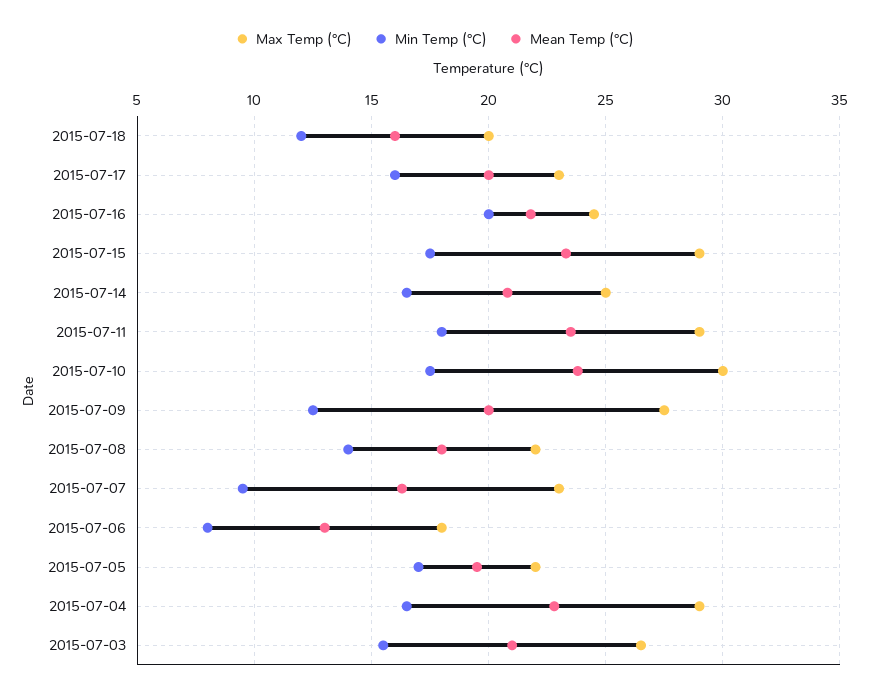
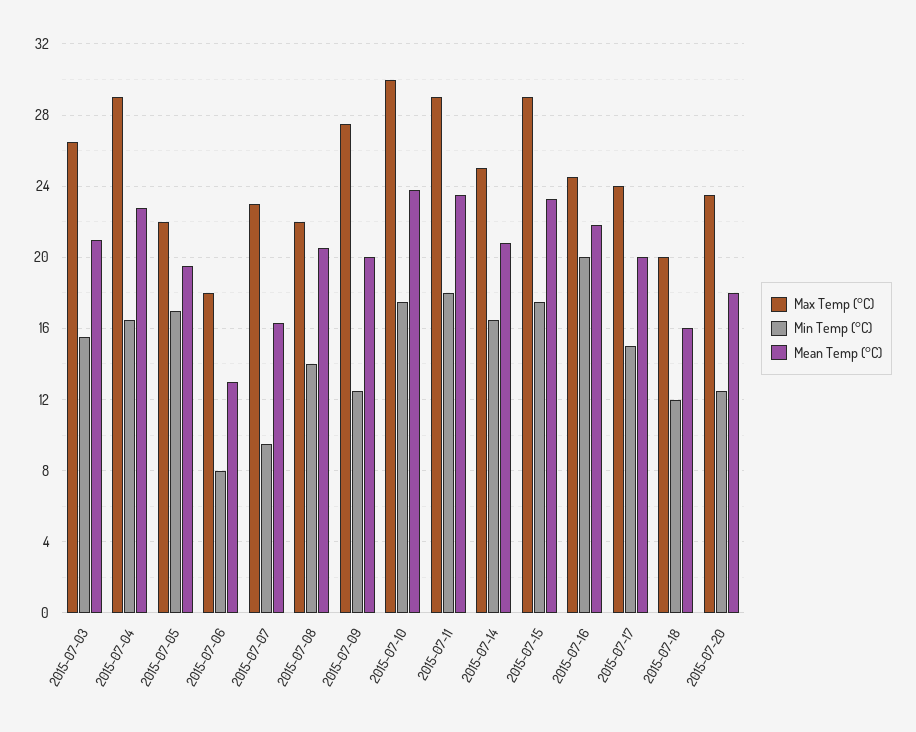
Max Temp (°C), 2015-07-17: 23 -> 24
Min Temp (°C), 2015-07-17: 16 -> 15
Mean Temp (°C), 2015-07-08: 18 -> 20.5
Max Temp (°C), 2015-07-20: none -> 23.5
Min Temp (°C), 2015-07-20: none -> 12.5
Mean Temp (°C), 2015-07-20: none -> 18

